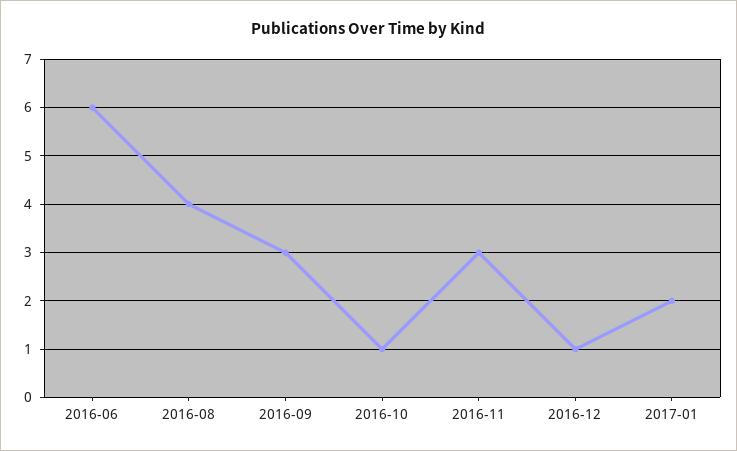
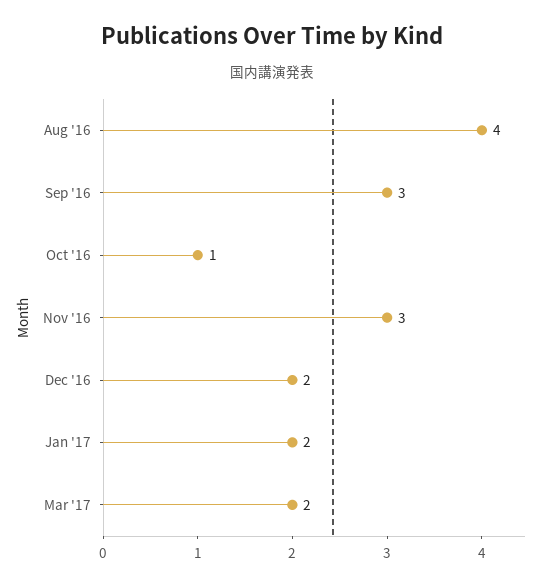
2016-06: 6 -> none
2016-12: 1 -> 2
Mar '17: none -> 2

